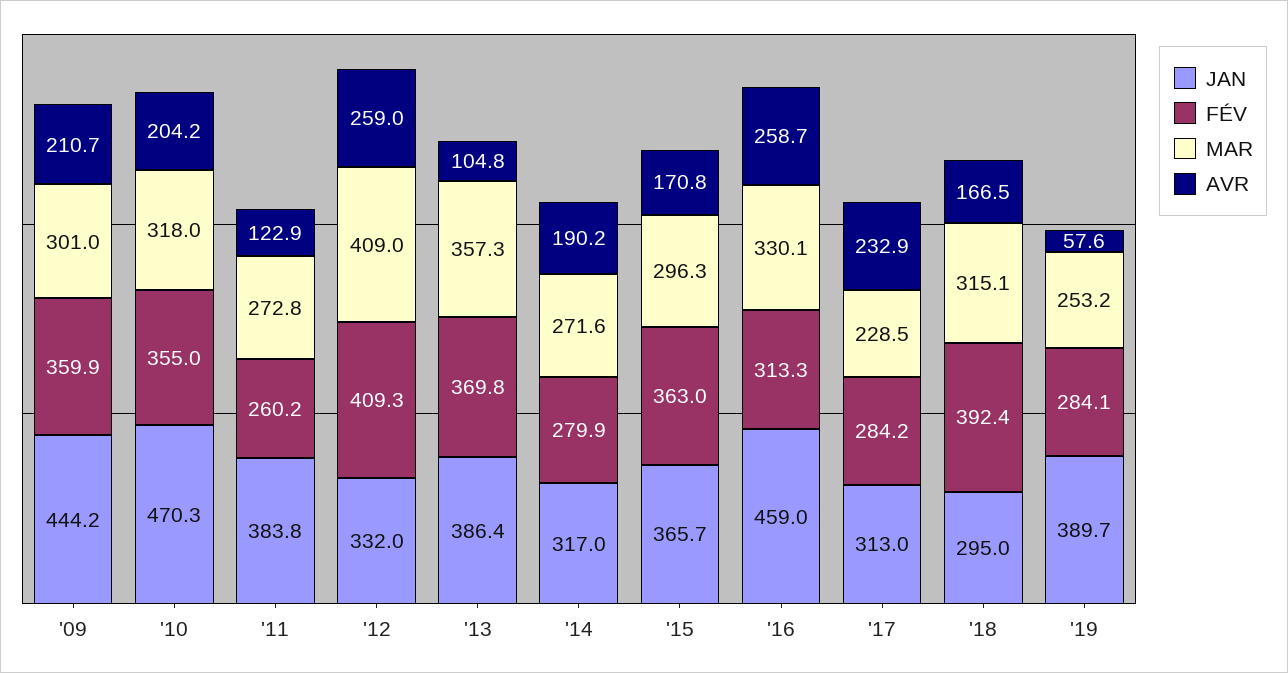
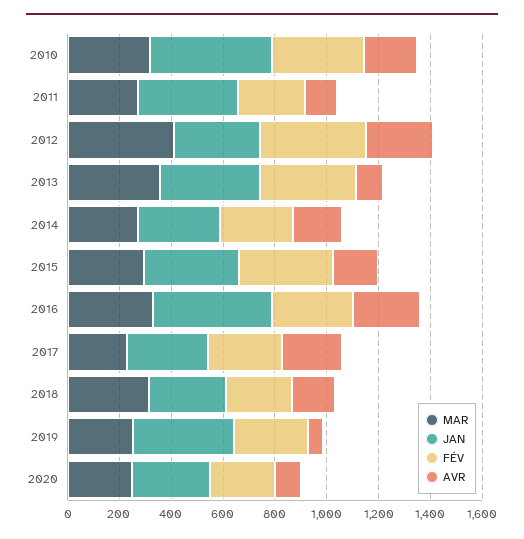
JAN, '09: 444.2 -> none
FÉV, '09: 359.9 -> none
MAR, '09: 301 -> none
AVR, '09: 210.7 -> none
FÉV, '18: 392.4 -> 250
MAR, 2020: none -> 250
JAN, 2020: none -> 300
FÉV, 2020: none -> 250
AVR, 2020: none -> 100

